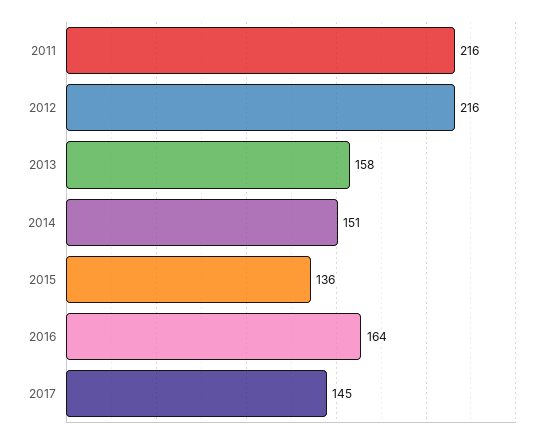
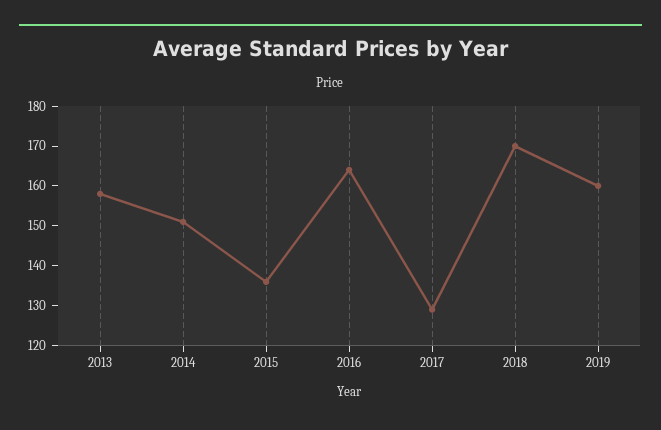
2011: 216 -> none
2012: 216 -> none
2017: 145 -> 130
2018: none -> 170
2019: none -> 160

